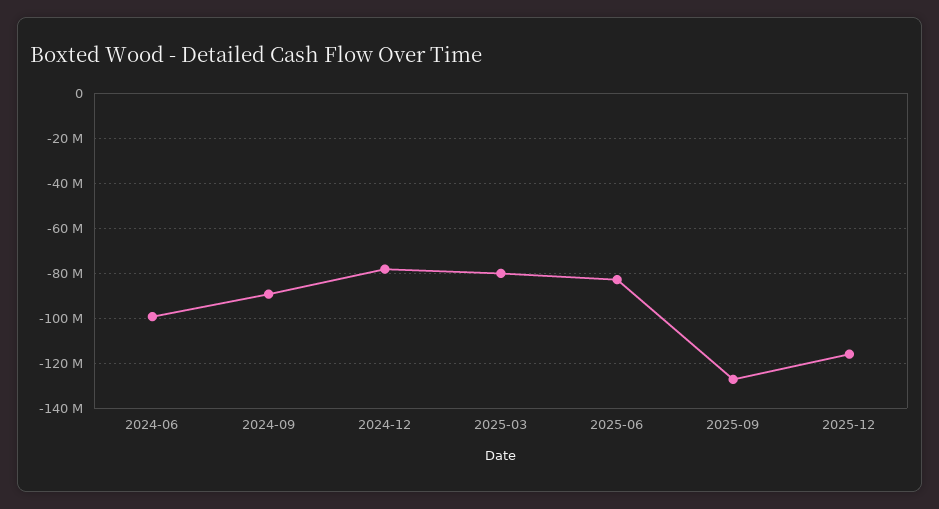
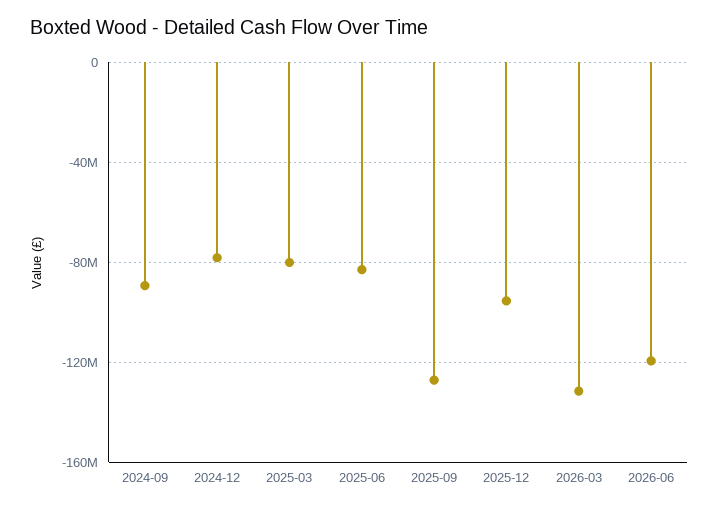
2024-06: -100000000 -> none
2025-12: -115000000 -> -95000000
2026-03: none -> -130000000
2026-06: none -> -120000000

